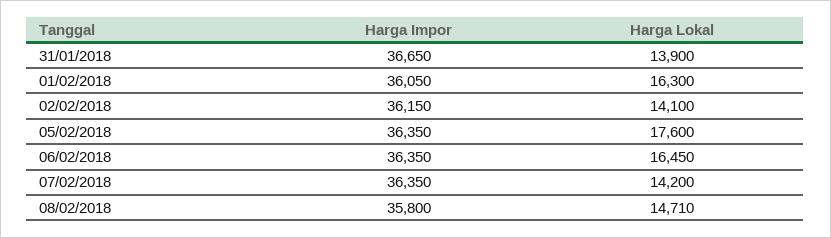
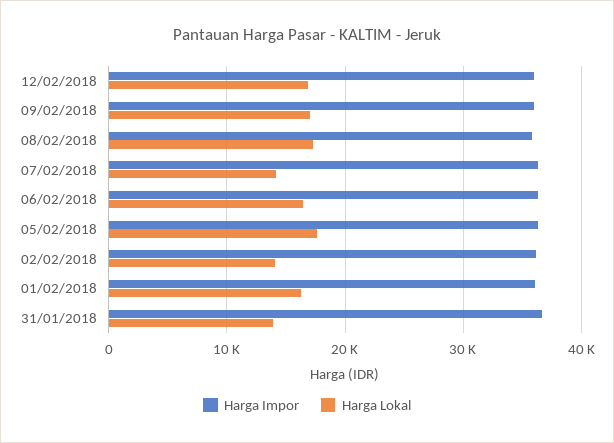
Harga Lokal, 08/02/2018: 14710 -> 17000
Harga Impor, 12/02/2018: none -> 36000
Harga Lokal, 12/02/2018: none -> 17000
Harga Impor, 09/02/2018: none -> 36000
Harga Lokal, 09/02/2018: none -> 17000

